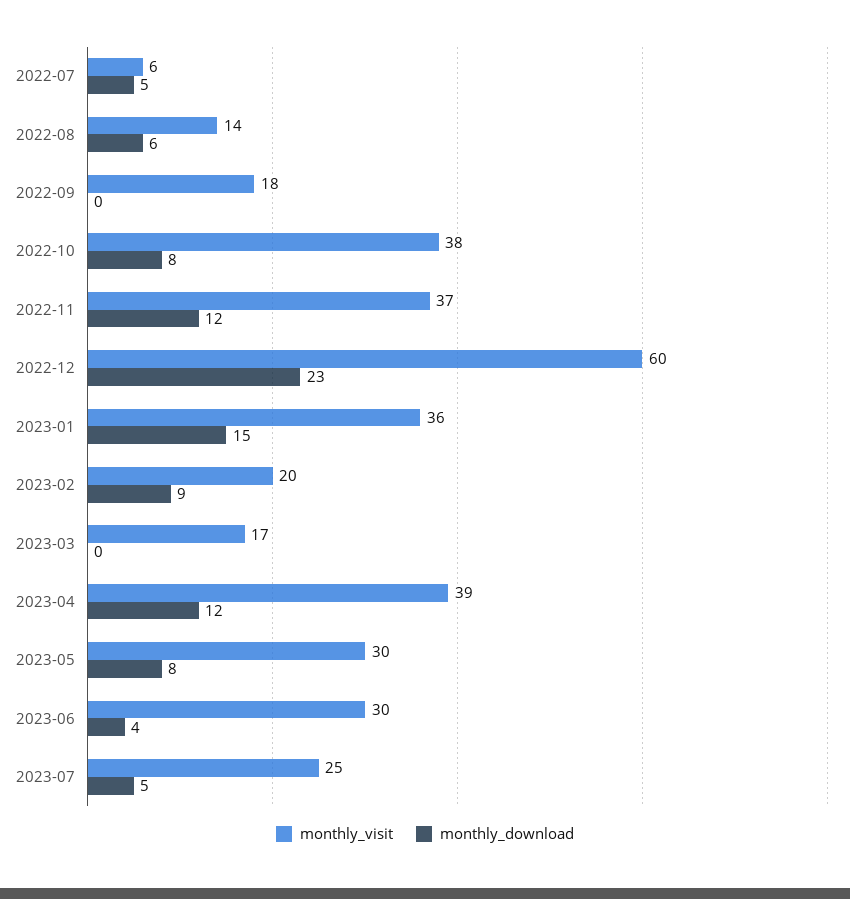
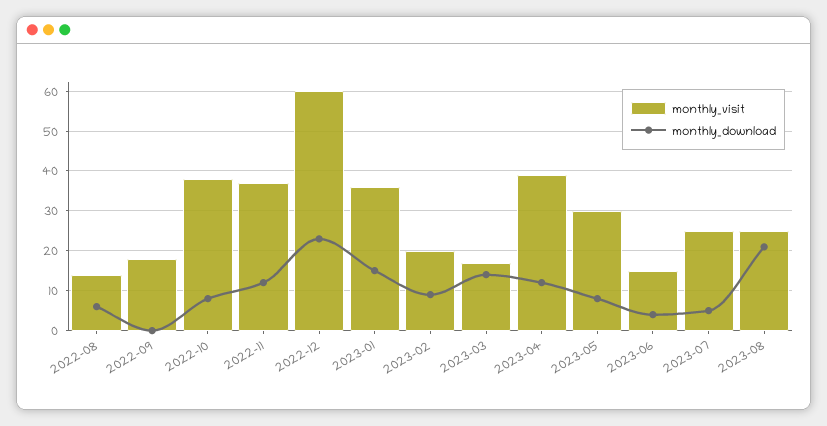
monthly_visit, 2022-07: 6 -> none
monthly_download, 2022-07: 5 -> none
monthly_download, 2023-03: 0 -> 15
monthly_visit, 2023-06: 30 -> 15
monthly_visit, 2023-08: none -> 25
monthly_download, 2023-08: none -> 20

